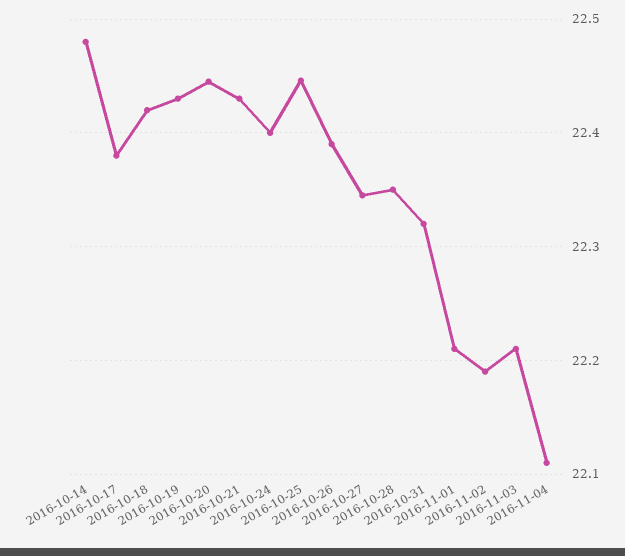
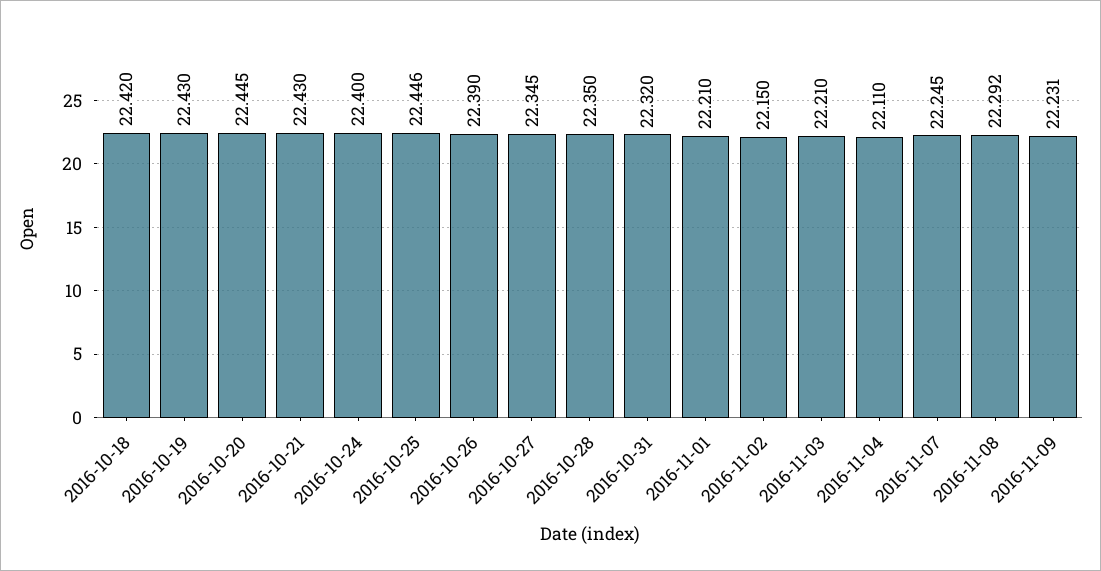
2016-10-14: 22.48 -> none
2016-10-17: 22.38 -> none
2016-11-02: 22.19 -> 22.15
2016-11-07: none -> 22.245
2016-11-08: none -> 22.292
2016-11-09: none -> 22.231

